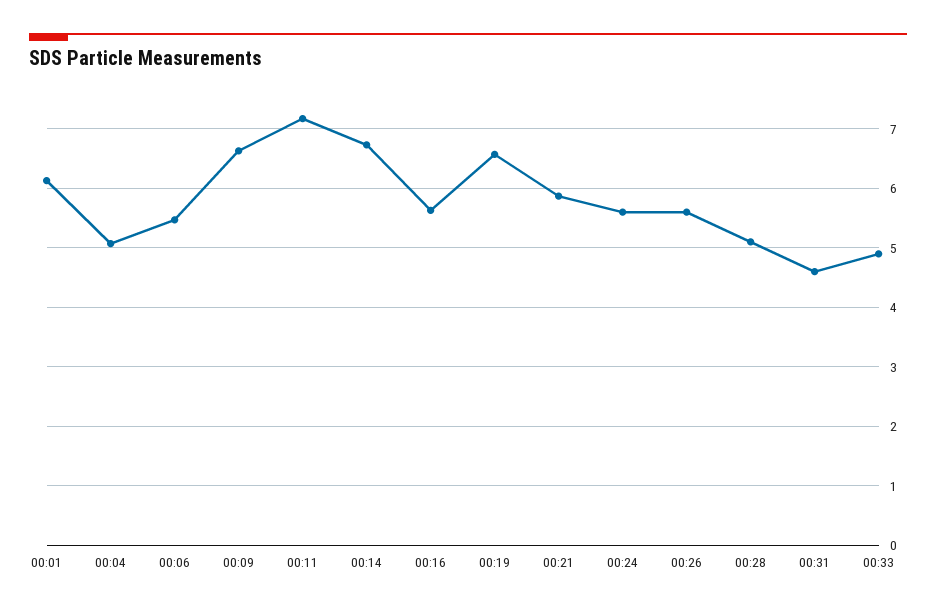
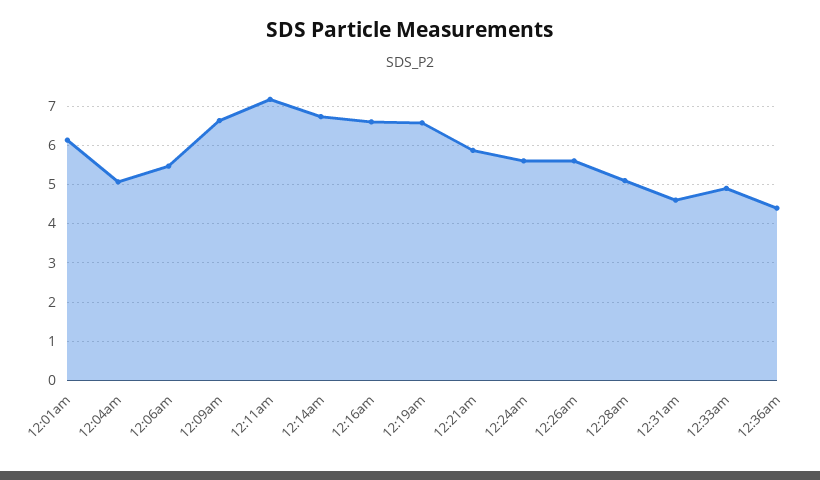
00:16: 5.6 -> 6.6
12:36am: none -> 4.4

